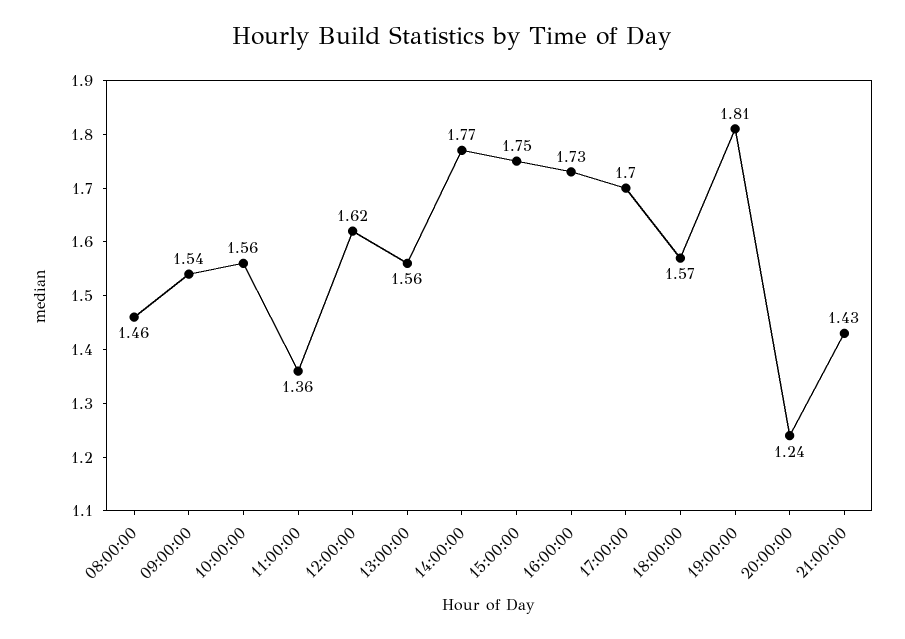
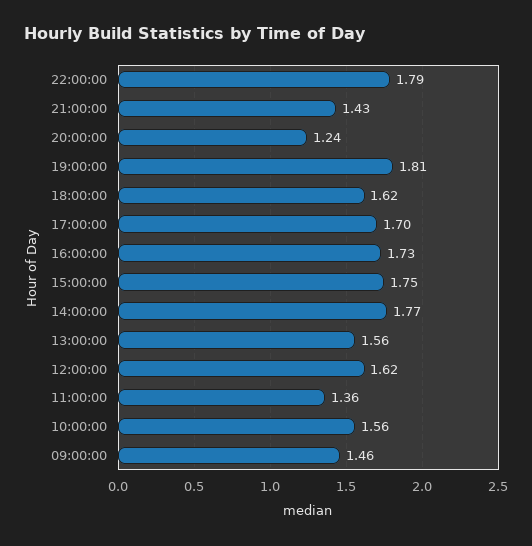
08:00:00: 1.46 -> none
09:00:00: 1.54 -> 1.46
18:00:00: 1.57 -> 1.62
22:00:00: none -> 1.79

